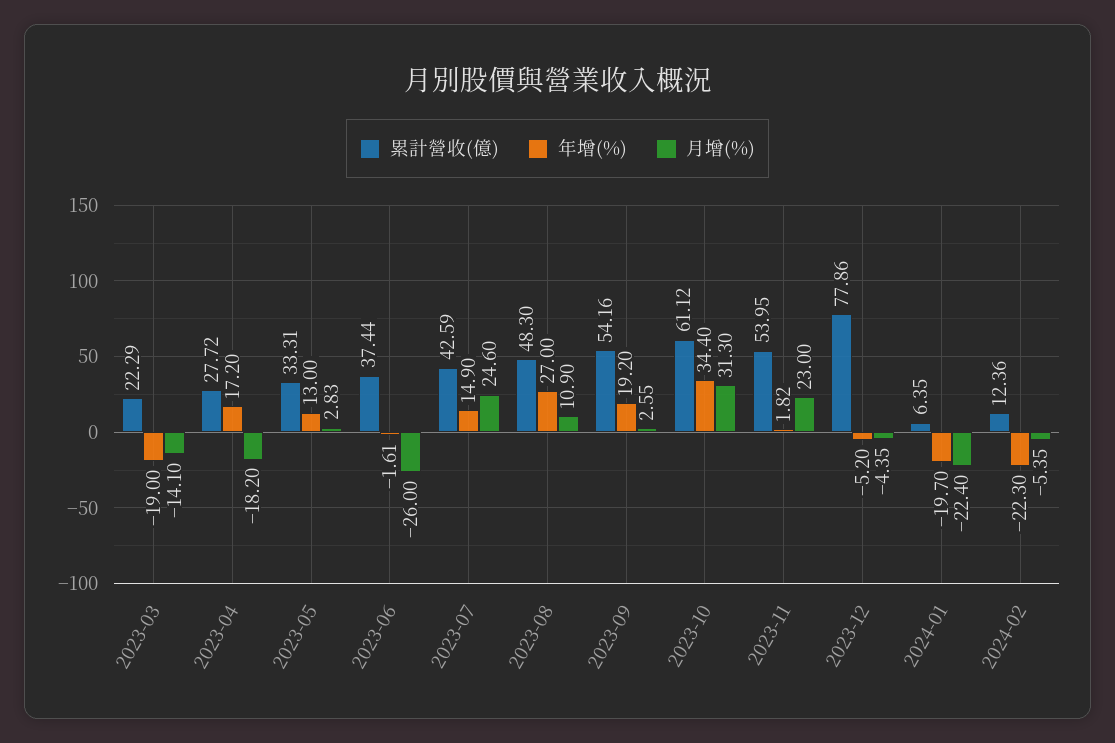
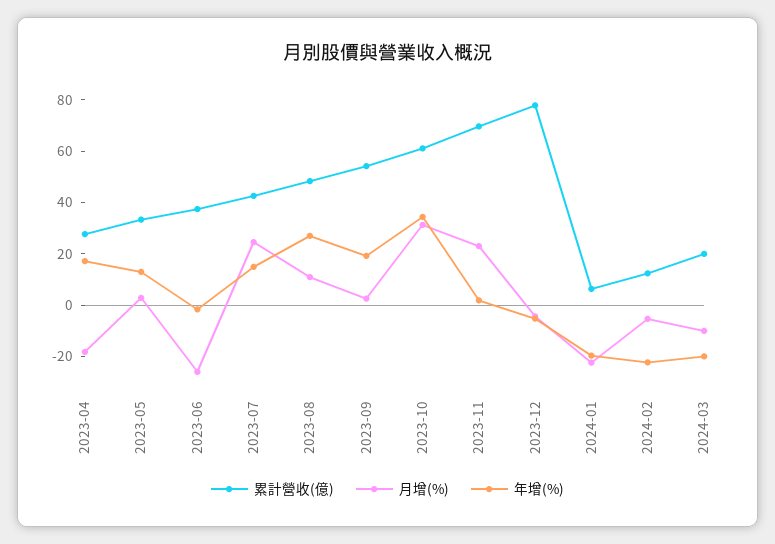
累計營收(億), 2023-03: 22.29 -> none
年增(%), 2023-03: -19 -> none
月增(%), 2023-03: -14.1 -> none
累計營收(億), 2023-11: 53.95 -> 70
累計營收(億), 2024-03: none -> 20
月增(%), 2024-03: none -> -10
年增(%), 2024-03: none -> -20

